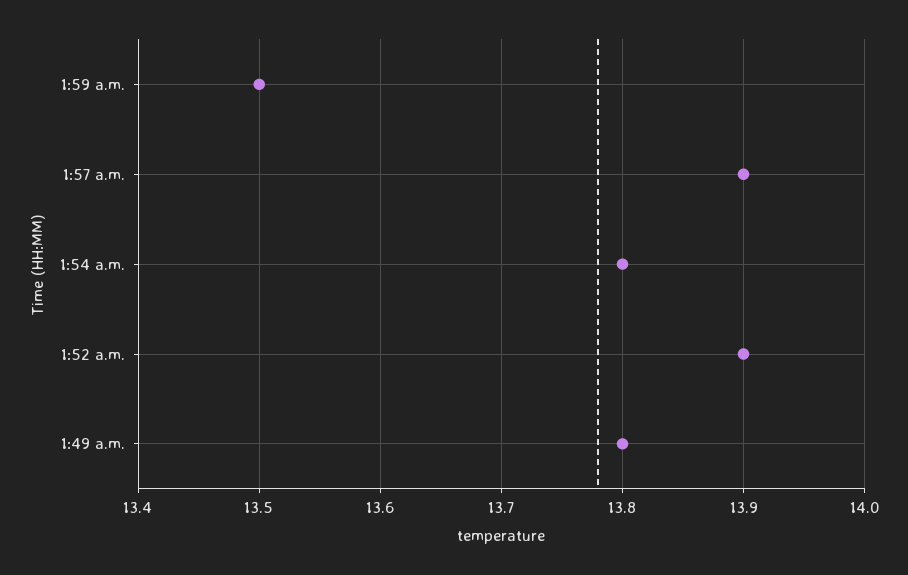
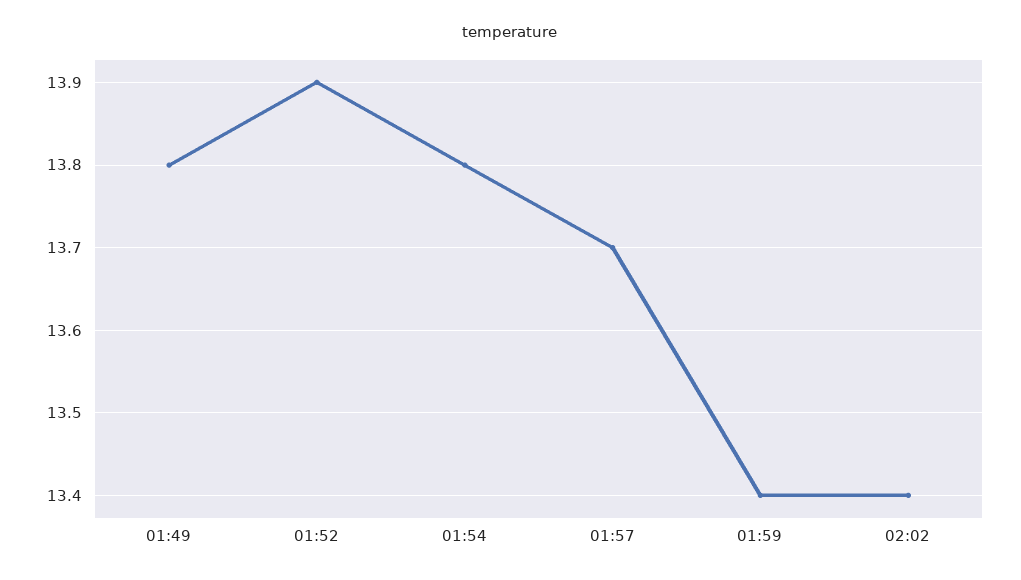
1:59 a.m.: 13.5 -> 13.4
1:57 a.m.: 13.9 -> 13.7
02:02: none -> 13.4

